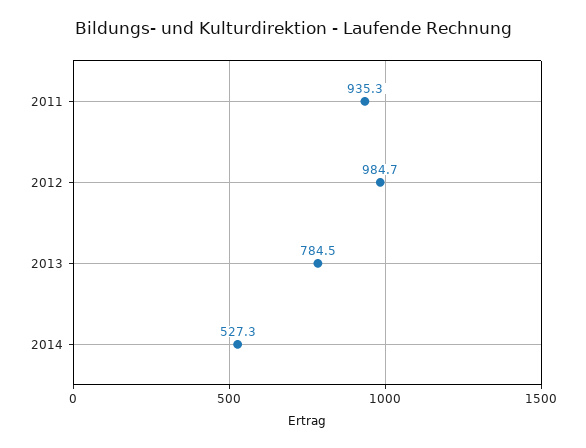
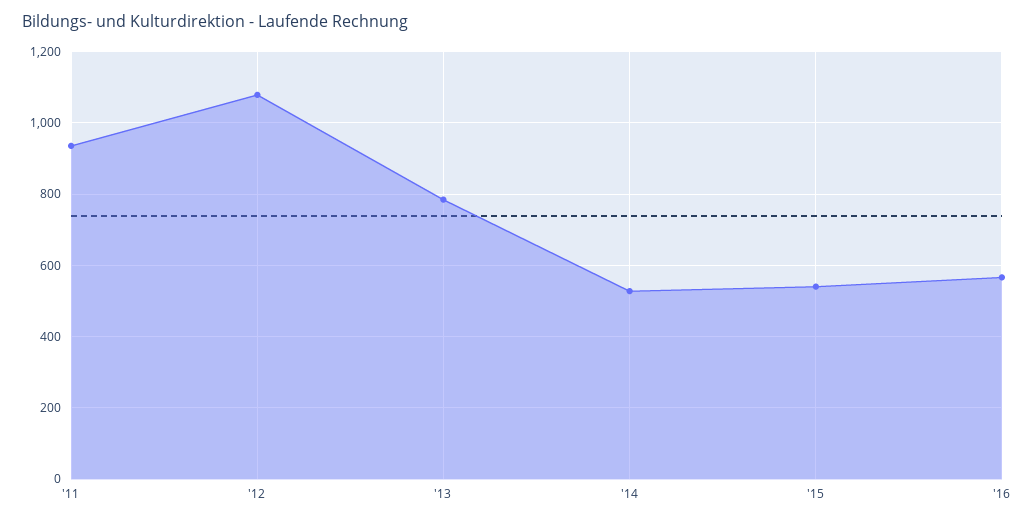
2012: 984.7 -> 1080
'15: none -> 540
'16: none -> 560

